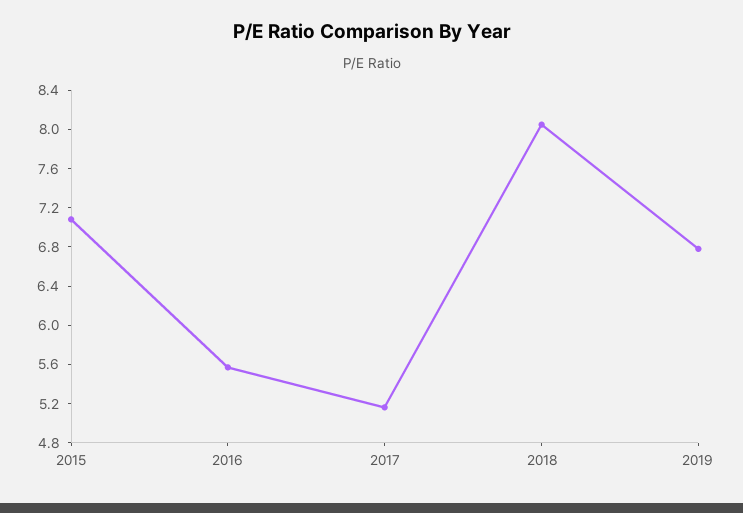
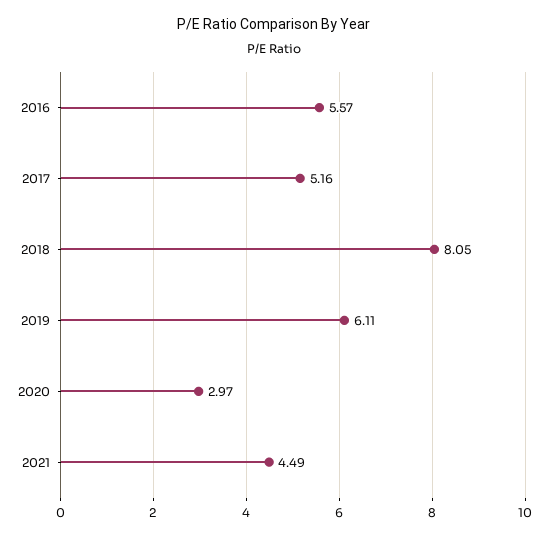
2015: 7.1 -> none
2019: 6.8 -> 6.11
2020: none -> 2.97
2021: none -> 4.49

